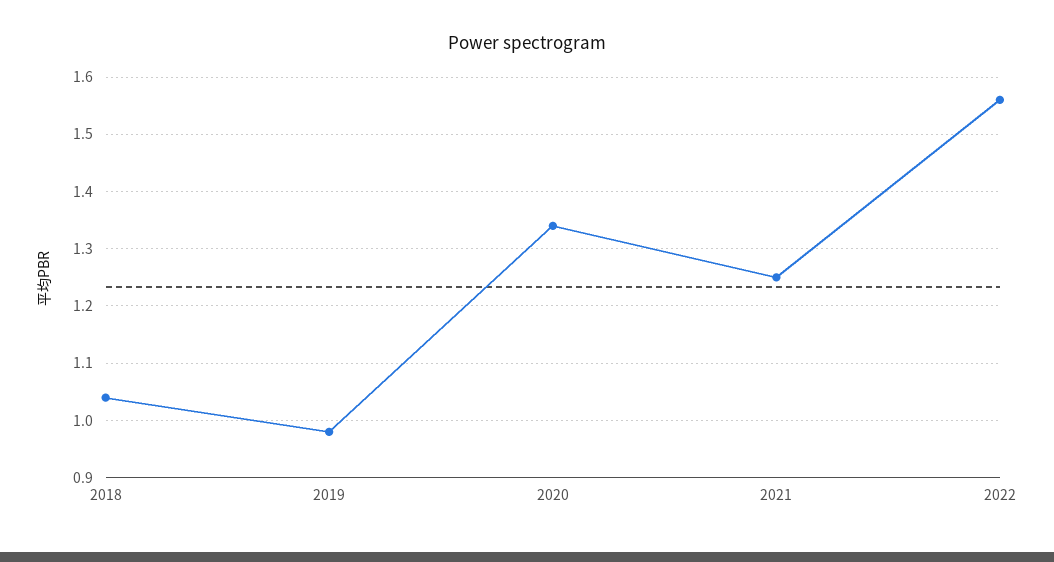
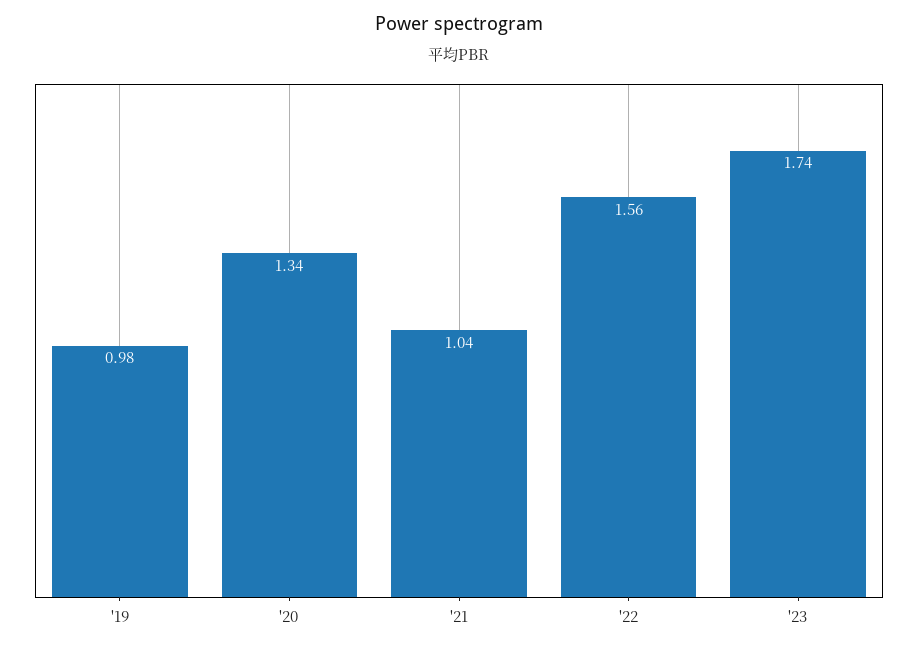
2018: 1.05 -> none
2021: 1.25 -> 1.04
'23: none -> 1.74

